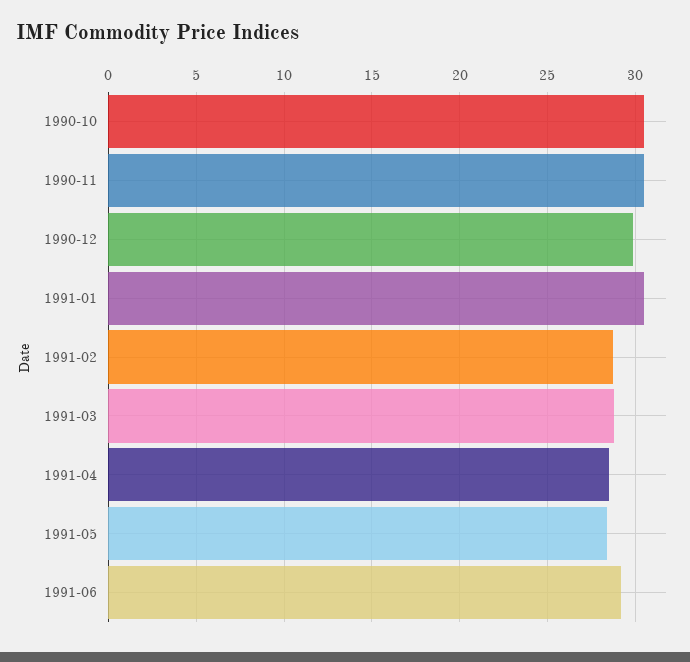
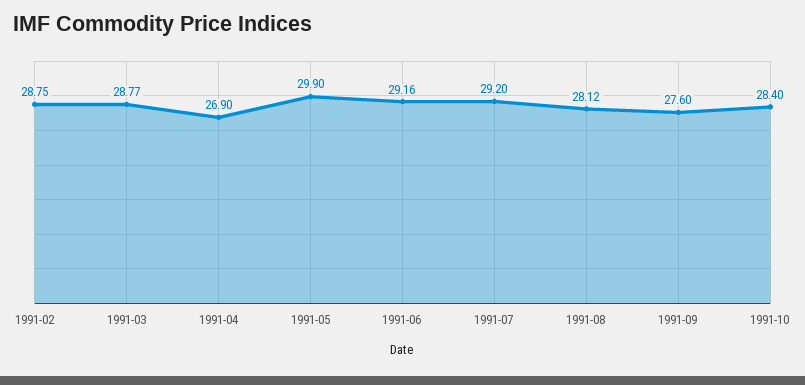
1990-10: 30.5 -> none
1990-11: 30.5 -> none
1990-12: 30 -> none
1991-01: 30.5 -> none
1991-04: 28.5 -> 26.9
1991-05: 28.5 -> 29.9
1991-07: none -> 29.2
1991-08: none -> 28.12
1991-09: none -> 27.6
1991-10: none -> 28.4

